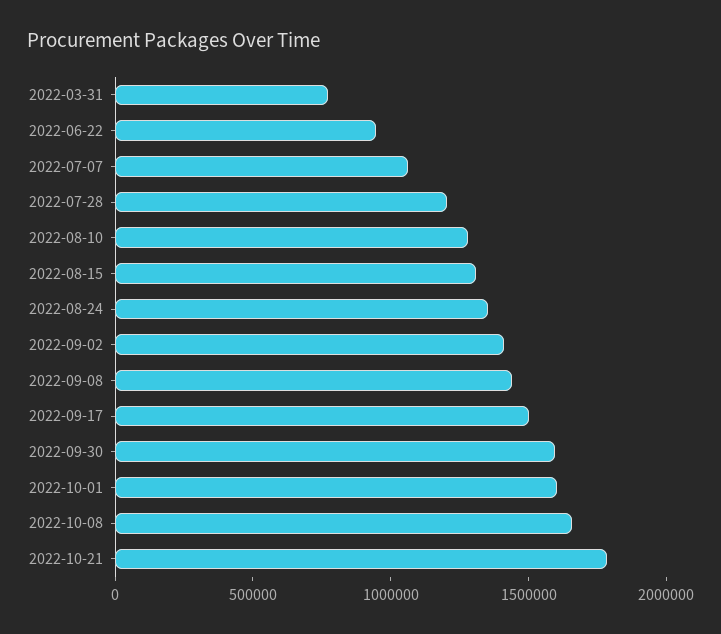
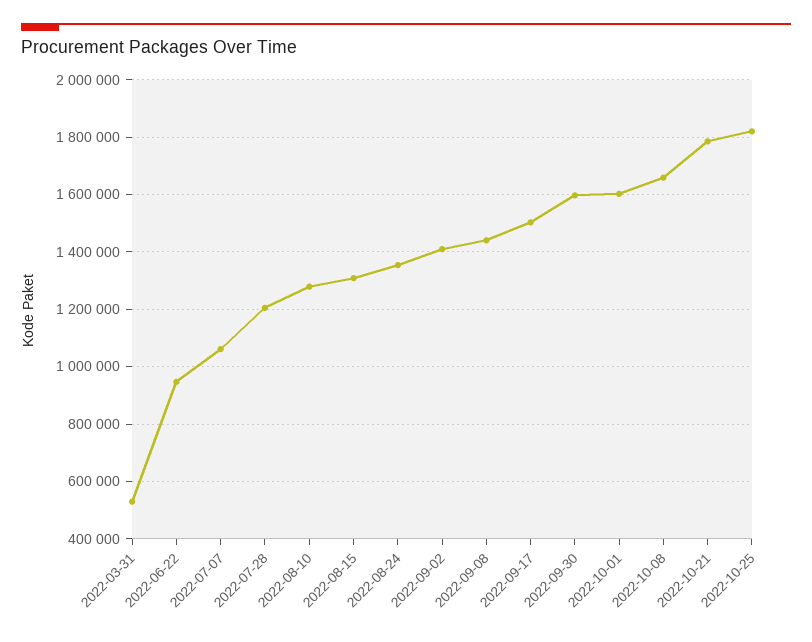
2022-03-31: 800000 -> 525000
2022-10-25: none -> 1825000

